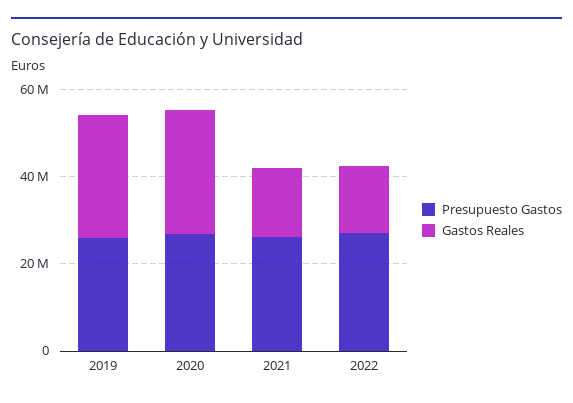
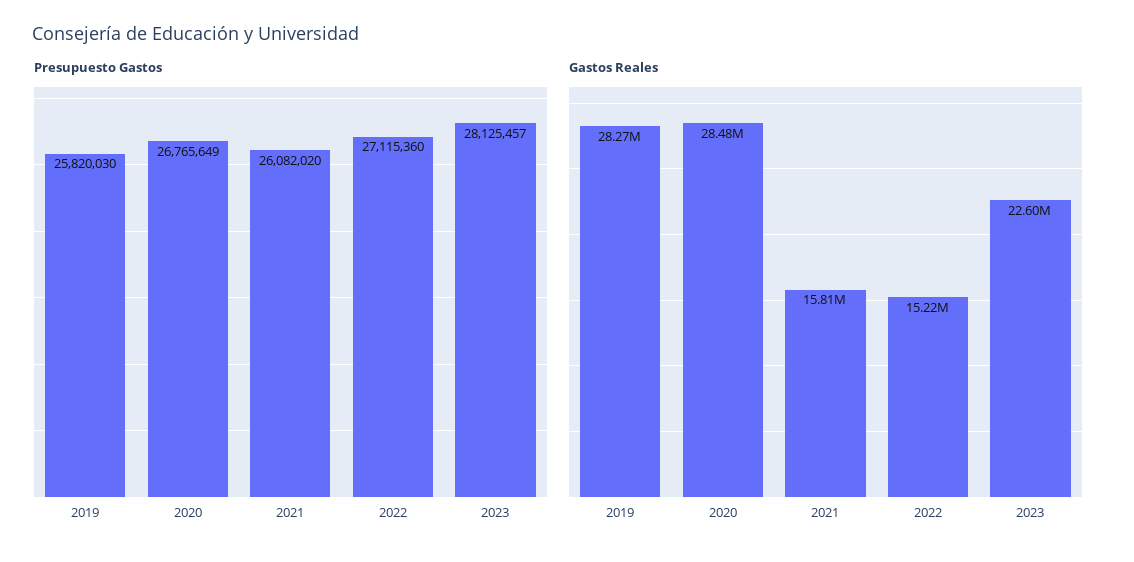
Presupuesto Gastos, 2023: none -> 28125457
Gastos Reales, 2023: none -> 22600000

